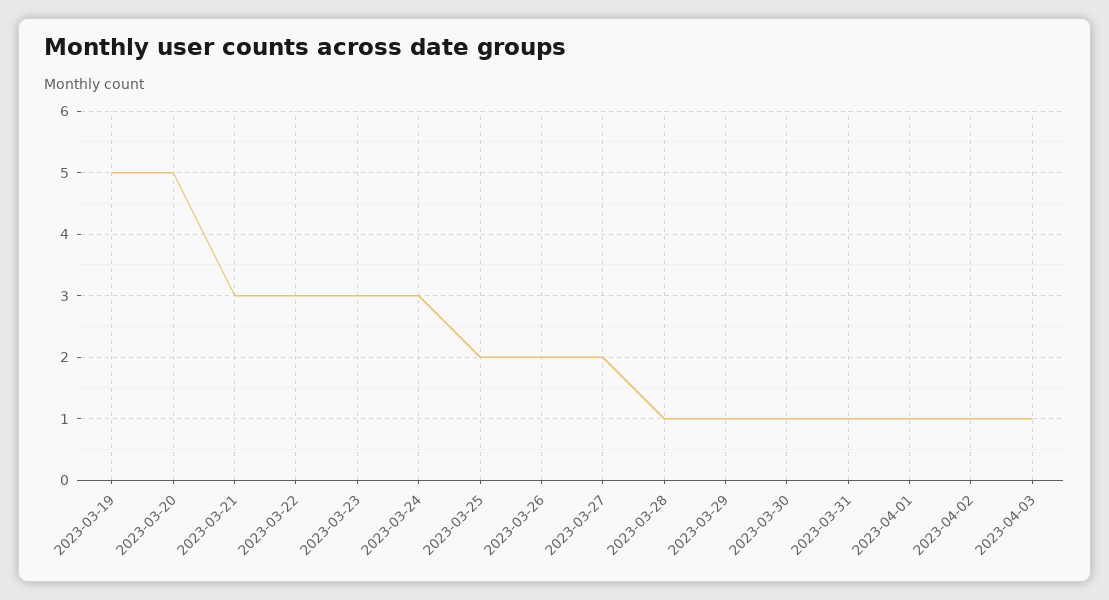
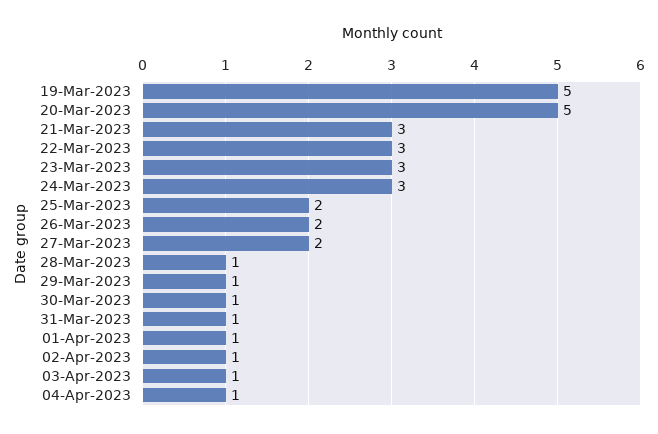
04-Apr-2023: none -> 1

